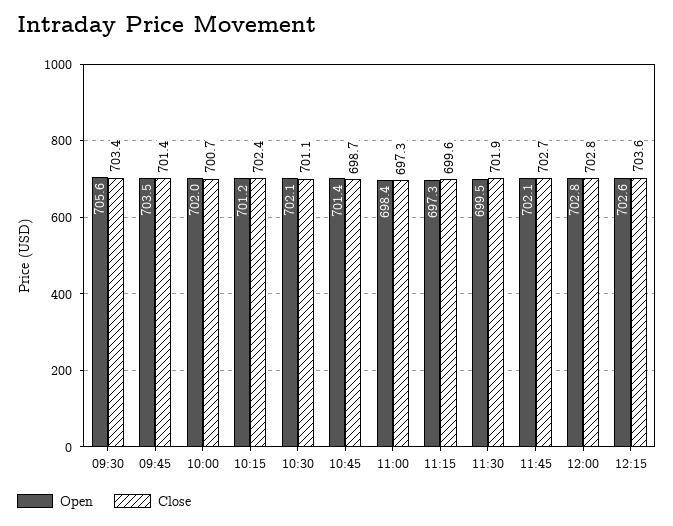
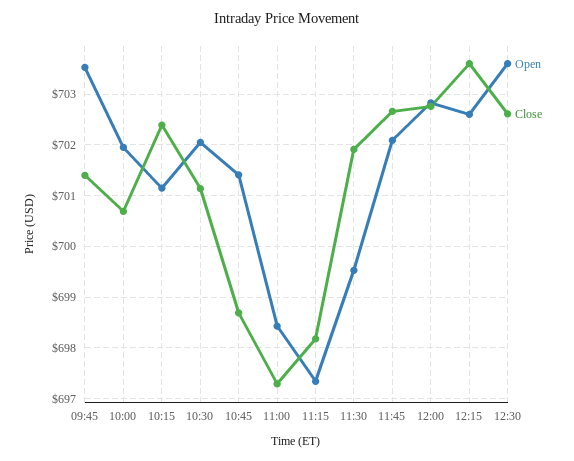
Open, 09:30: 705.6 -> none
Close, 09:30: 703.4 -> none
Close, 11:15: 699.6 -> 698.2
Open, 12:30: none -> 703.6
Close, 12:30: none -> 702.6

